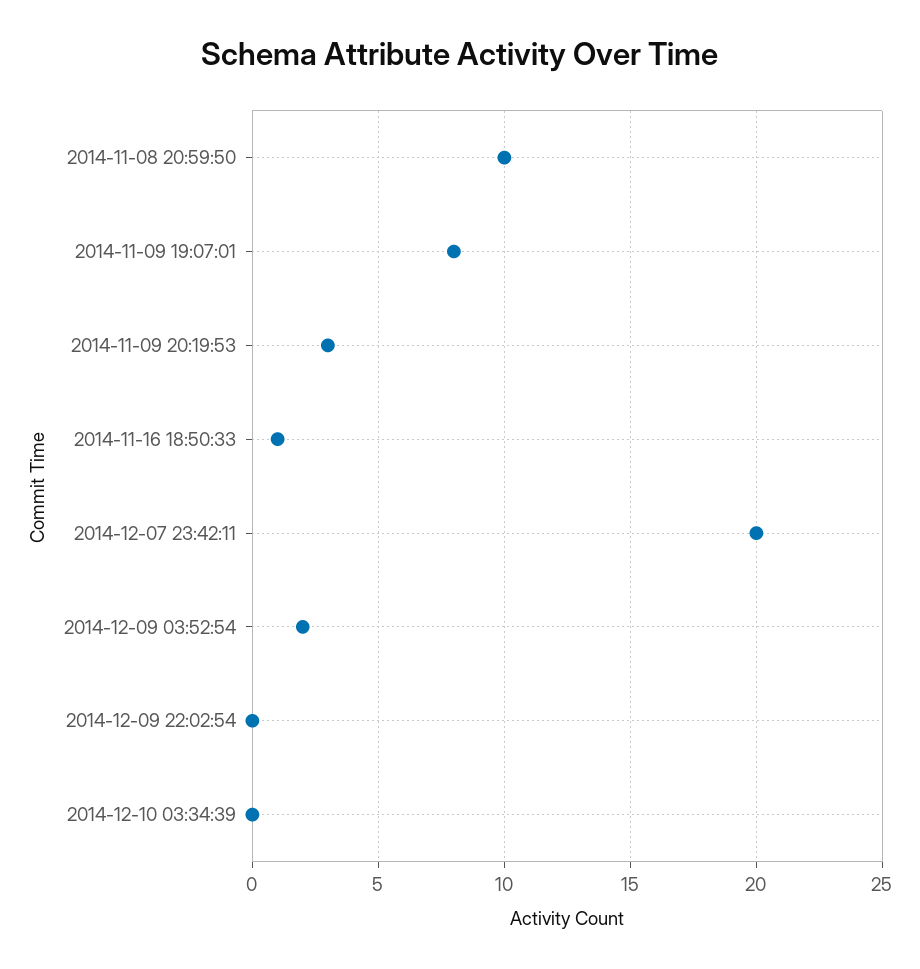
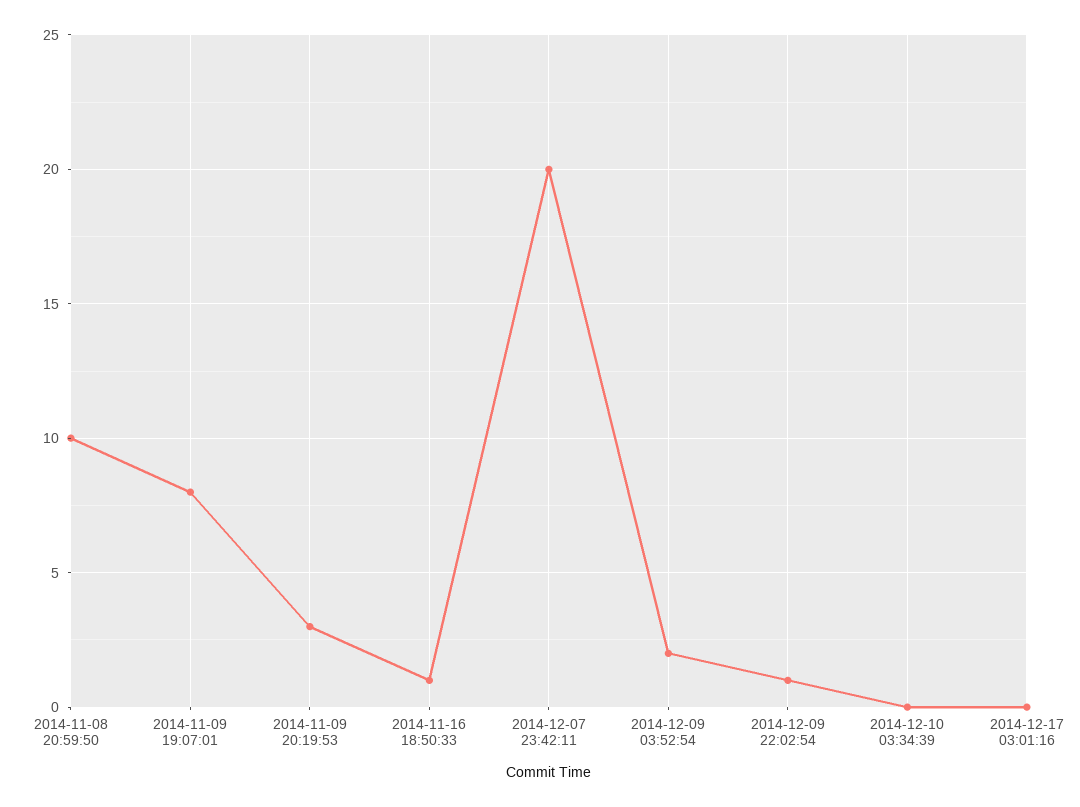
2014-12-09 22:02:54: 0 -> 1
2014-12-17 03:01:16: none -> 0

